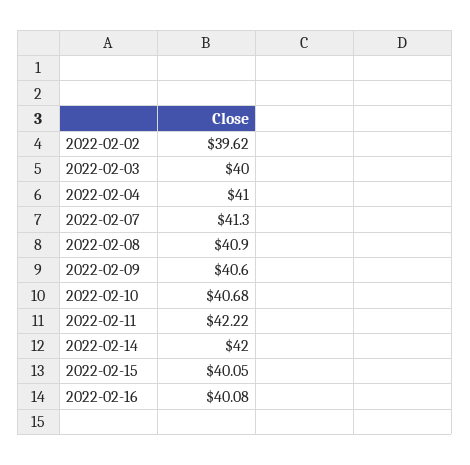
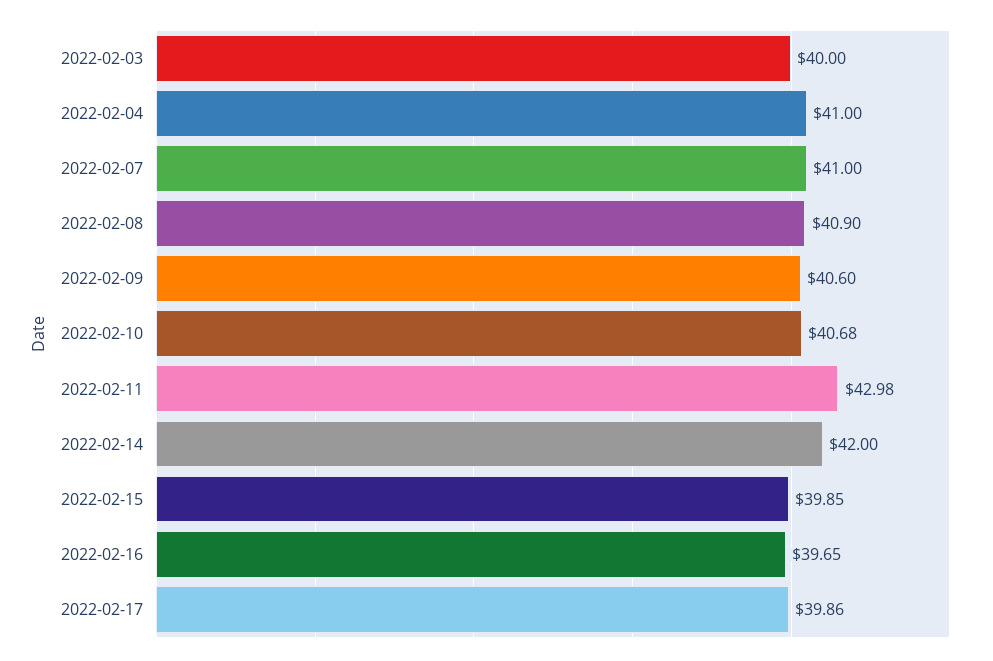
2022-02-02: 39.62 -> none
2022-02-07: 41.3 -> 41
2022-02-11: 42.22 -> 42.98
2022-02-15: 40.05 -> 39.85
2022-02-16: 40.08 -> 39.65
2022-02-17: none -> 39.86

